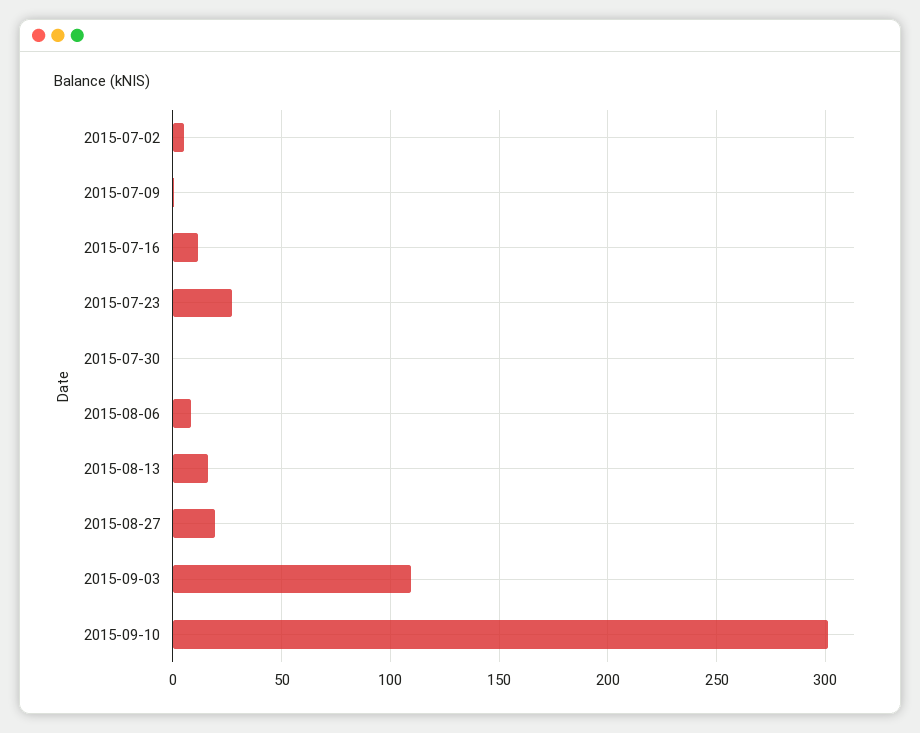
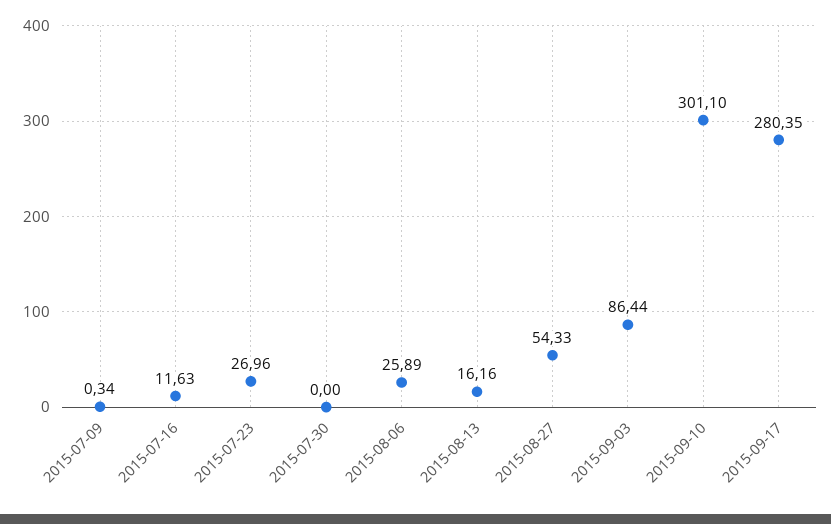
2015-07-02: 5 -> none
2015-08-06: 10 -> 25.89
2015-08-27: 20 -> 54.33
2015-09-03: 110 -> 86.44
2015-09-17: none -> 280.35

